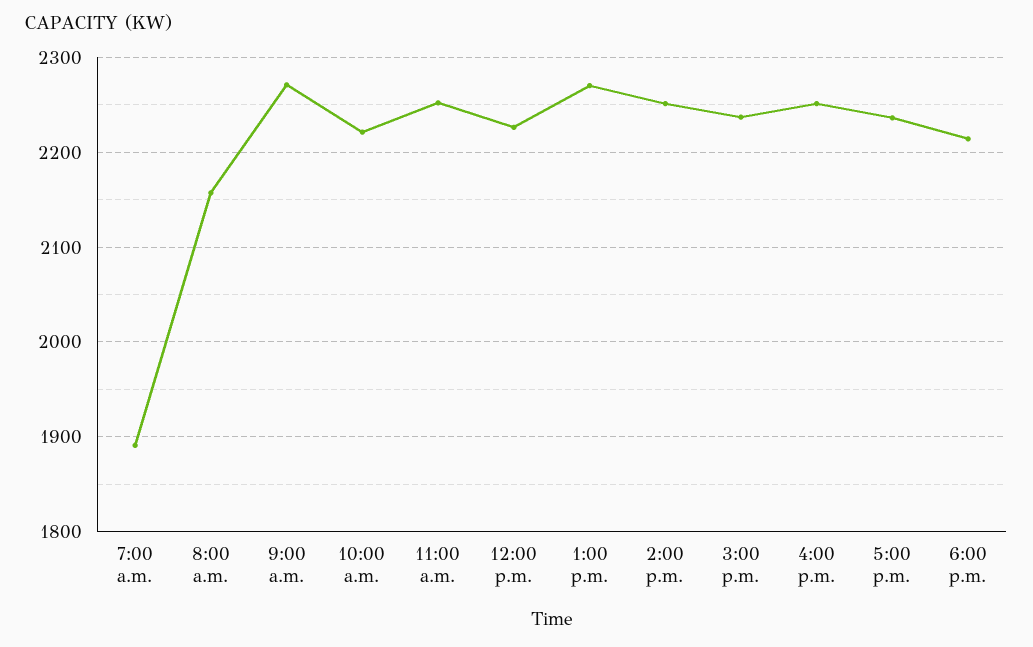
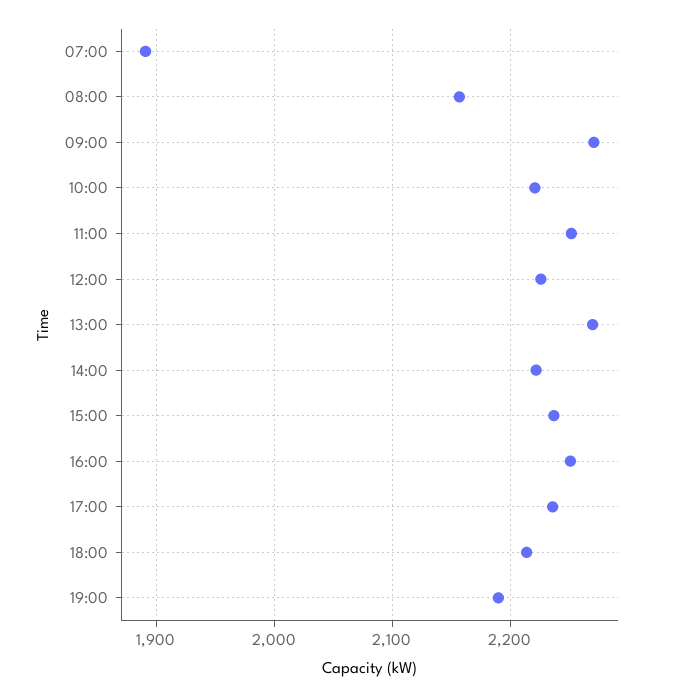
2:00 p.m.: 2250 -> 2220
19:00: none -> 2190

